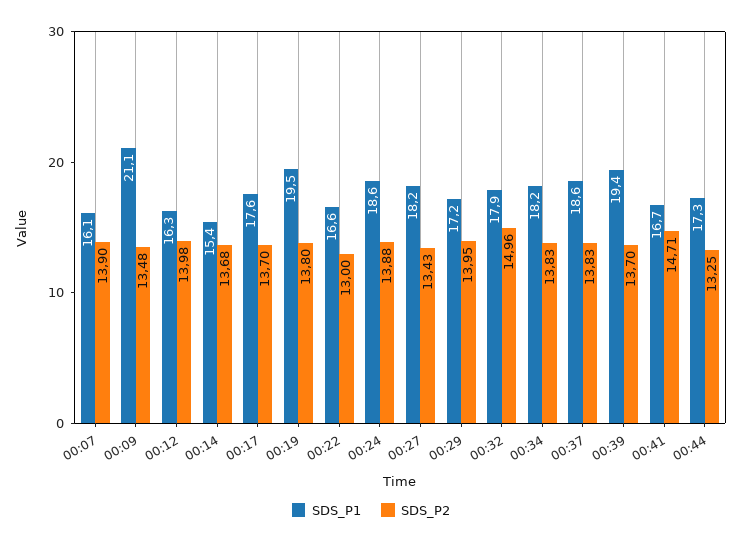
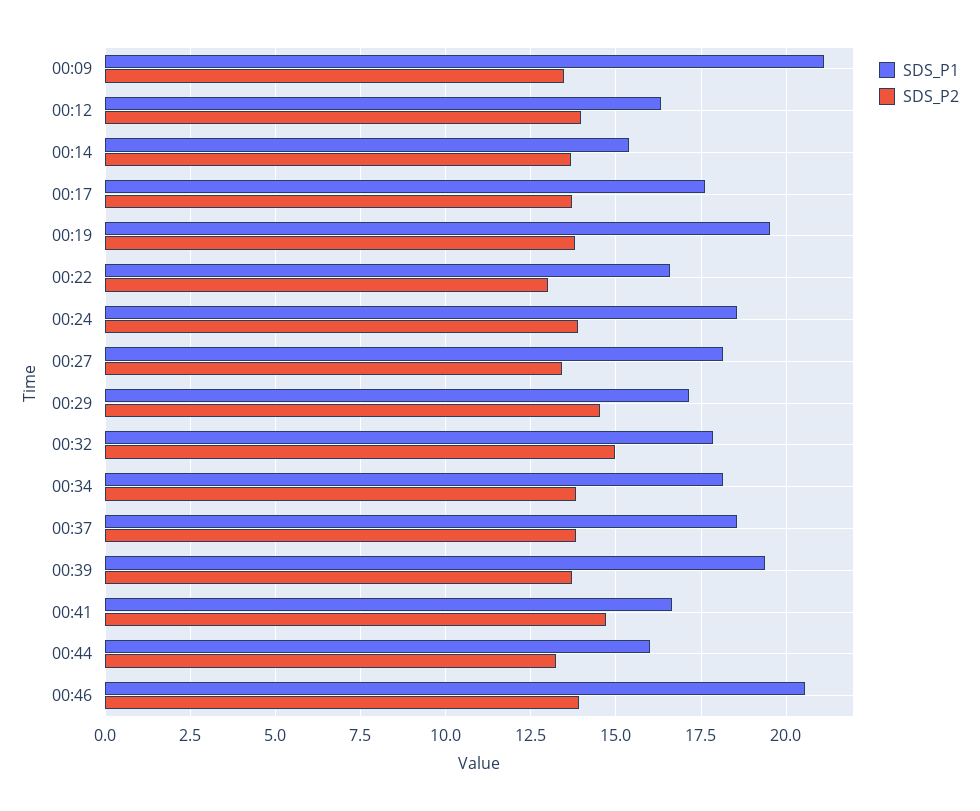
SDS_P1, 00:07: 16.1 -> none
SDS_P2, 00:07: 13.9 -> none
SDS_P2, 00:29: 13.95 -> 14.5
SDS_P1, 00:44: 17.3 -> 16
SDS_P1, 00:46: none -> 20.5
SDS_P2, 00:46: none -> 14

